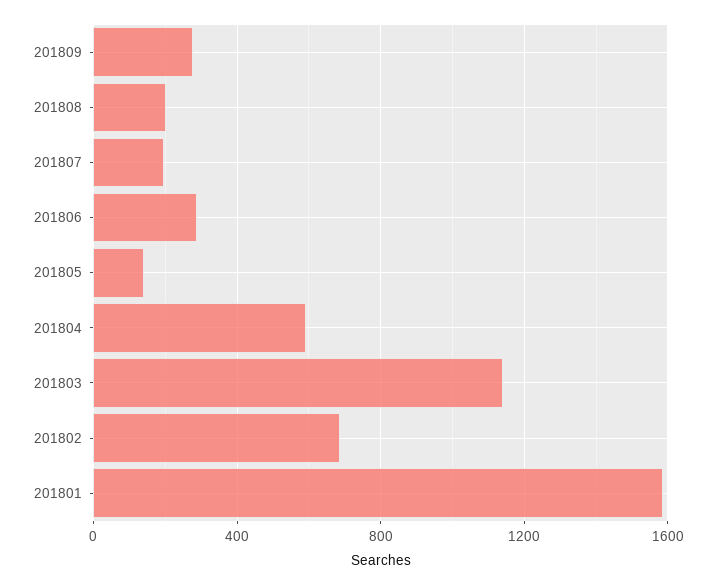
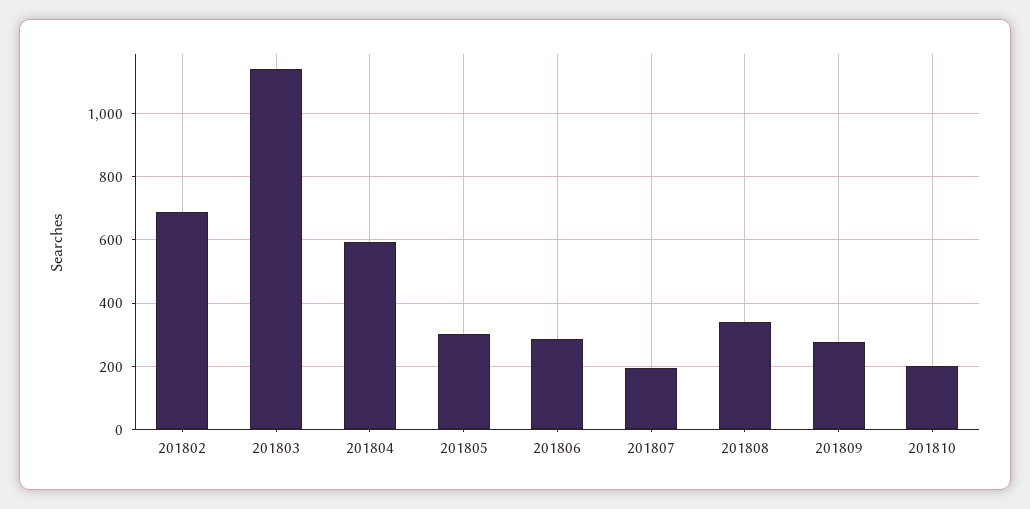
201808: 200 -> 340
201805: 150 -> 300
201801: 1600 -> none
201810: none -> 200

